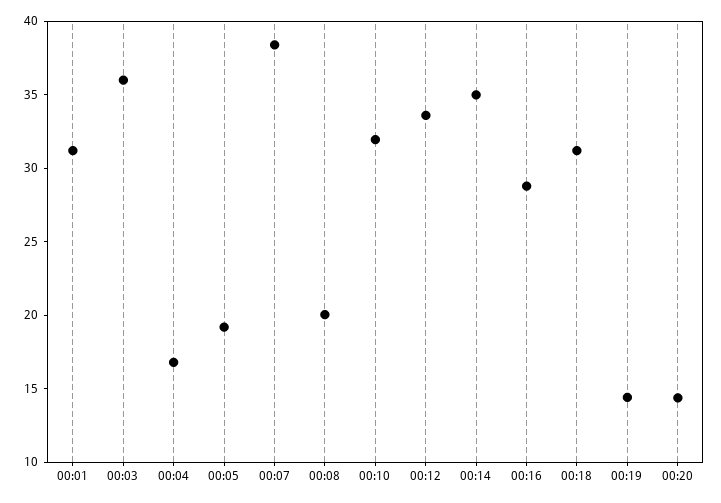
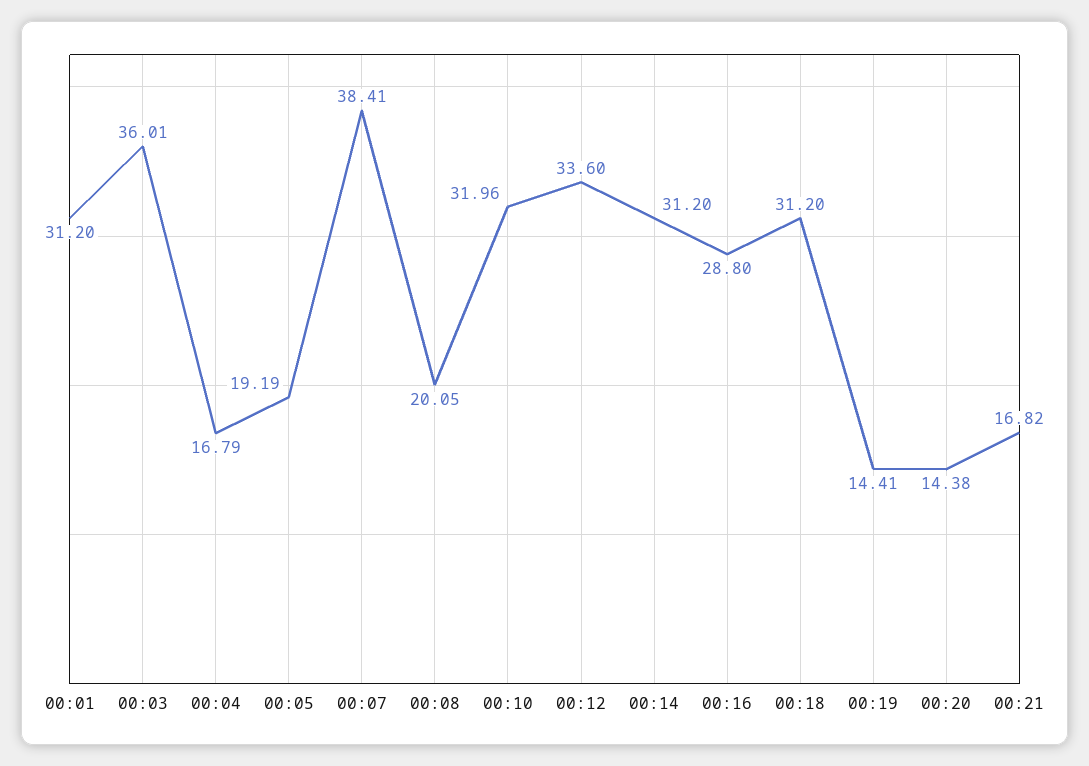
00:14: 35 -> 31.2
00:21: none -> 16.82

